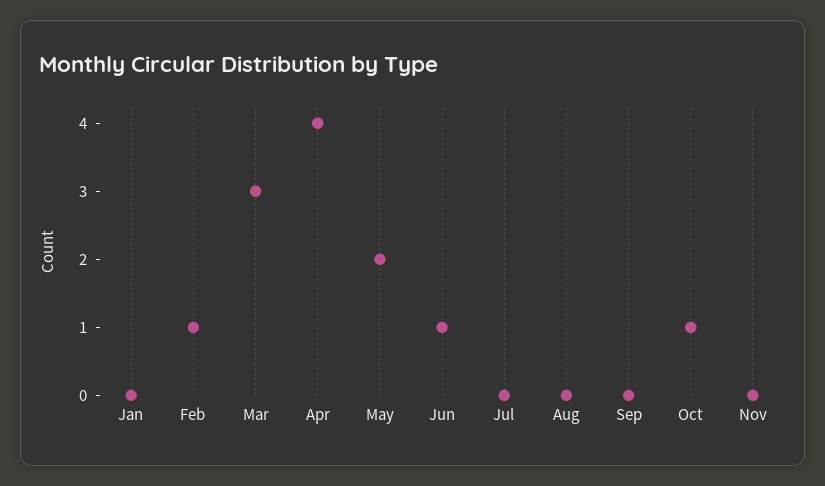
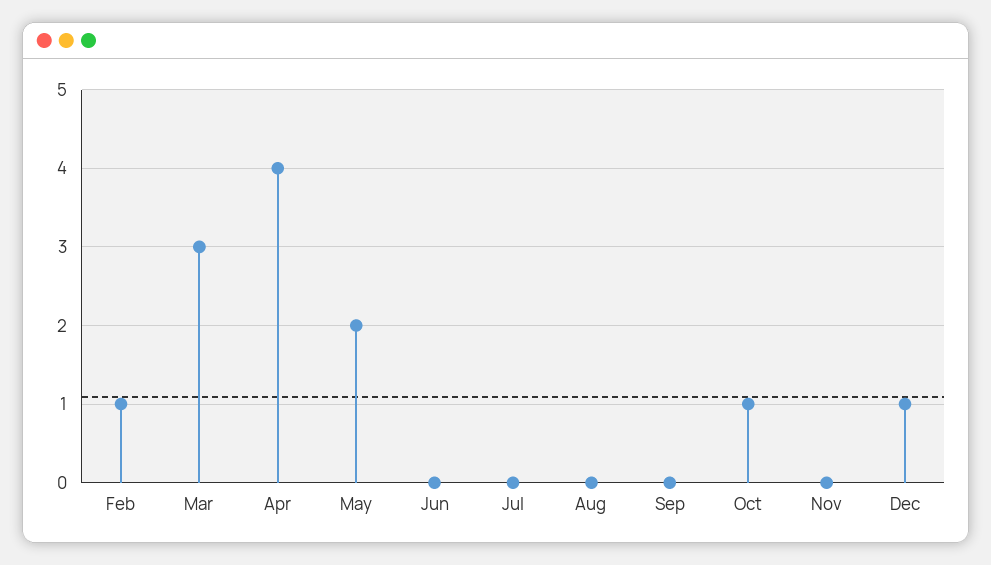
Jan: 0 -> none
Jun: 1 -> 0
Dec: none -> 1

